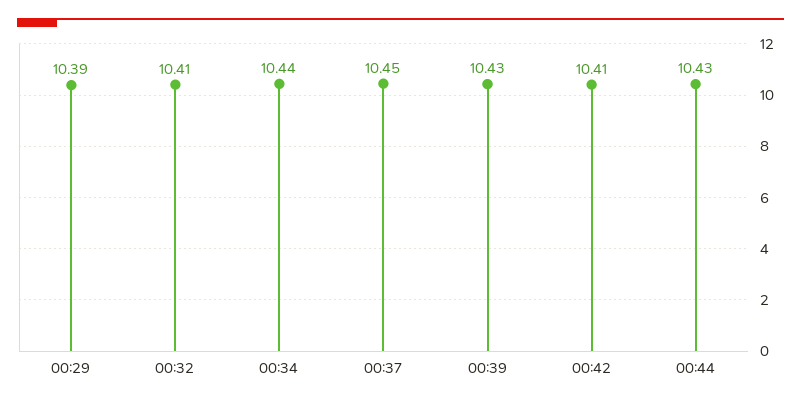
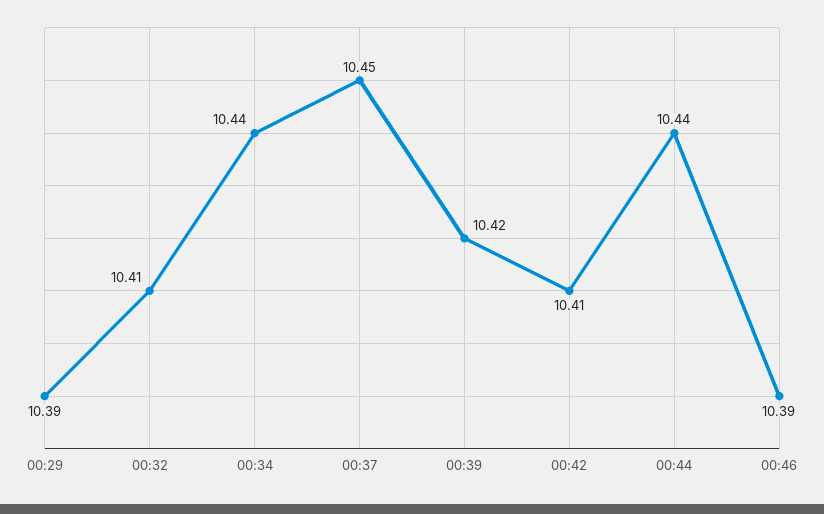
00:39: 10.43 -> 10.42
00:44: 10.43 -> 10.44
00:46: none -> 10.39

